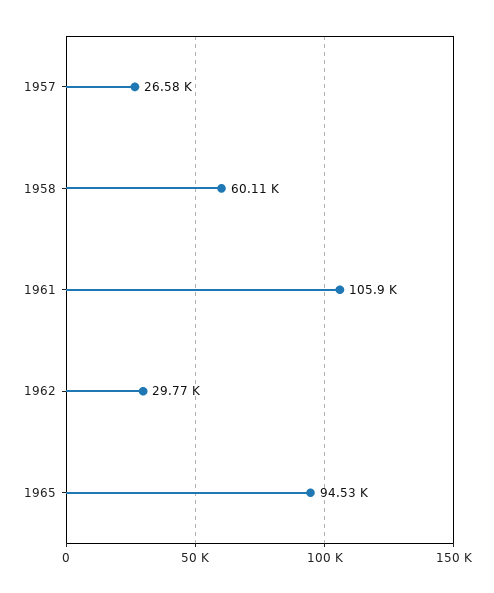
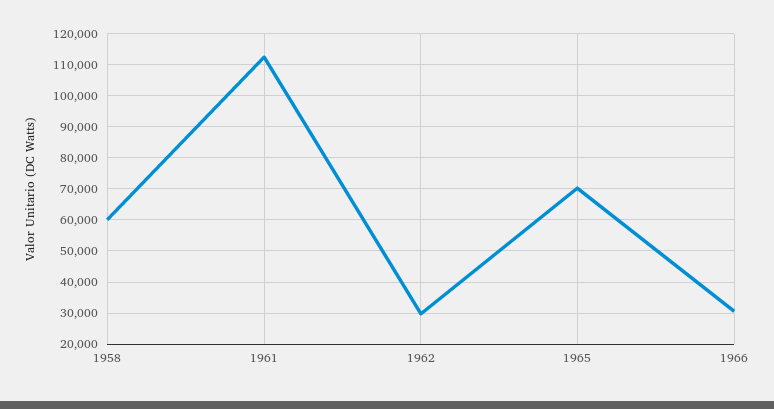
1957: 26580 -> none
1961: 105900 -> 112000
1965: 94530 -> 70000
1966: none -> 30000

